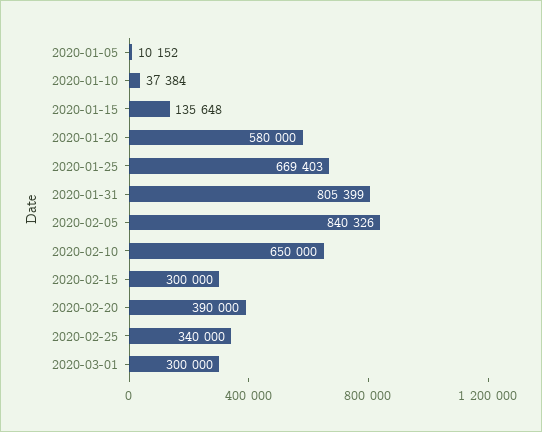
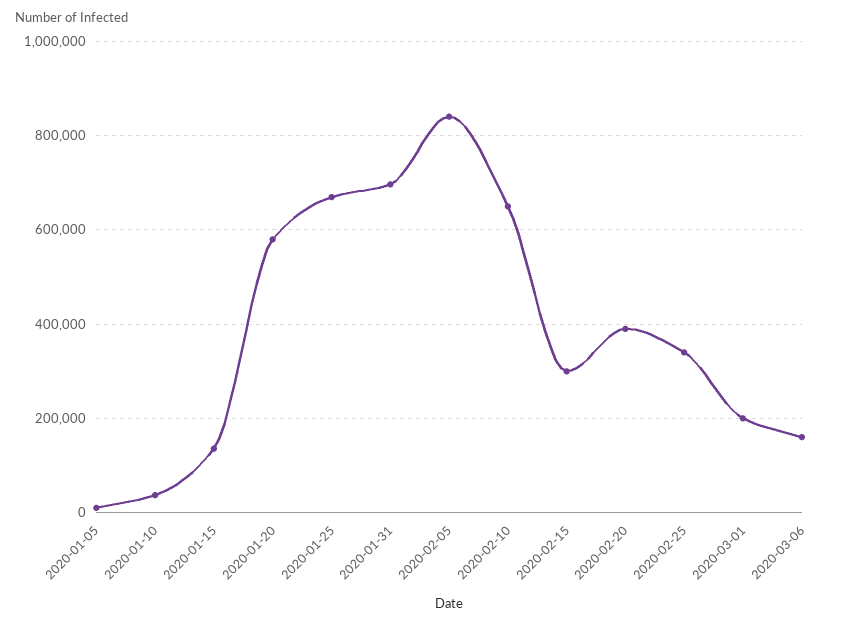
2020-01-31: 805399 -> 700000
2020-03-01: 300000 -> 200000
2020-03-06: none -> 160000

